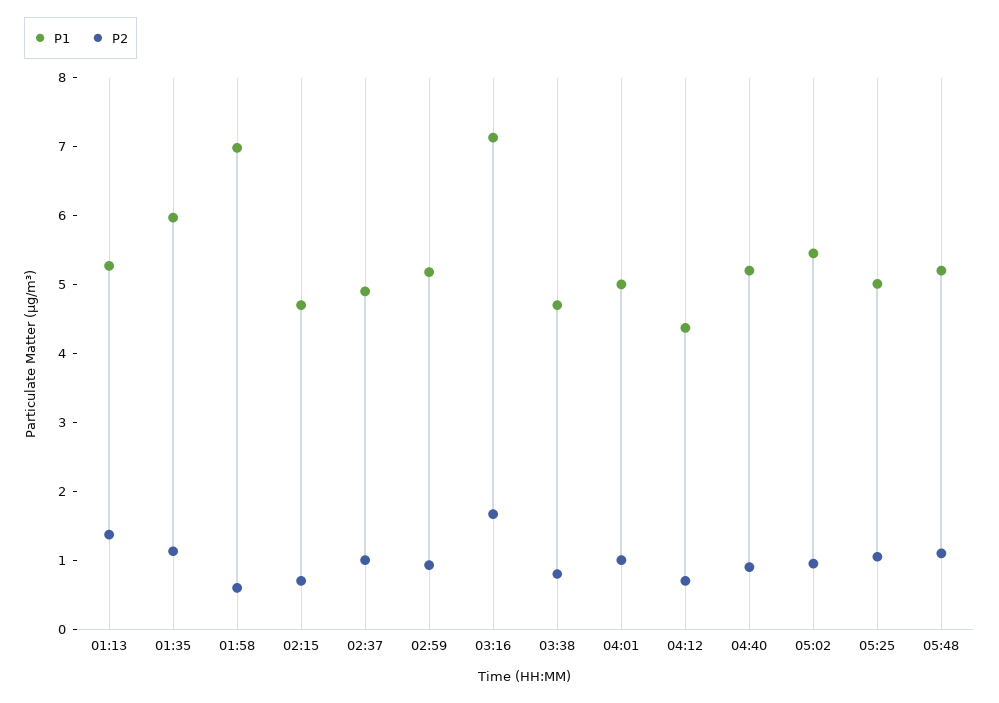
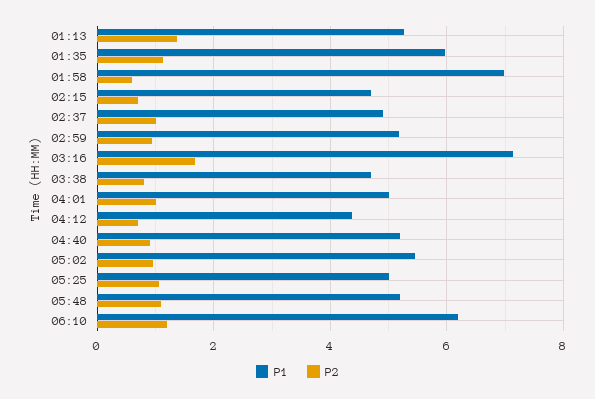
P1, 06:10: none -> 6.2
P2, 06:10: none -> 1.2

